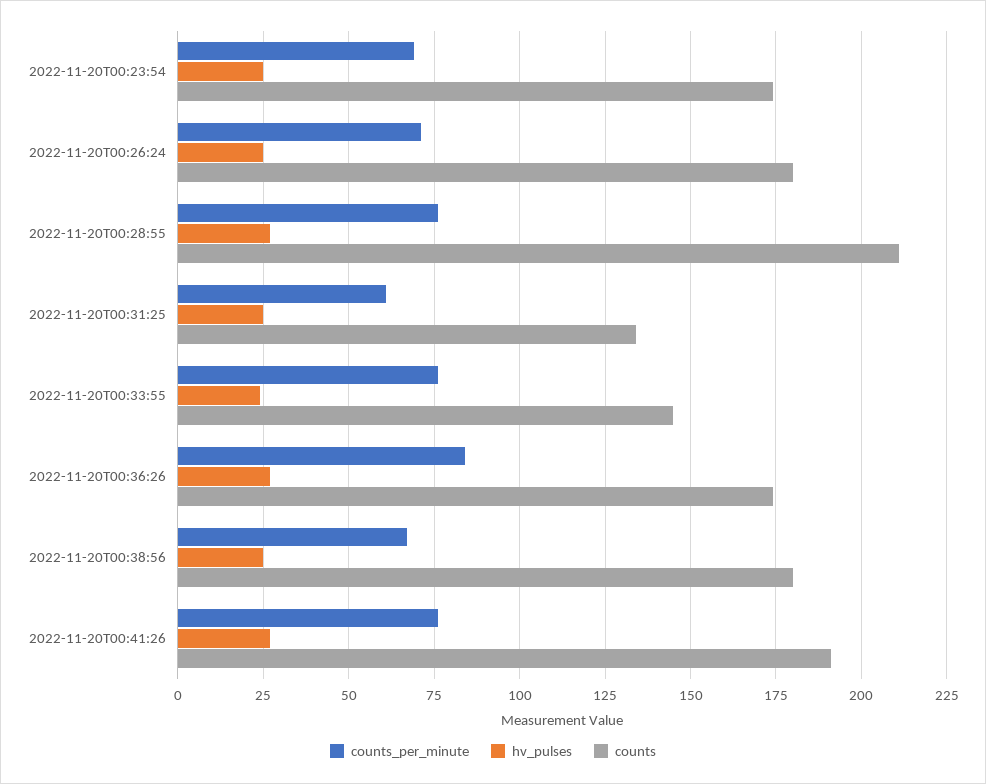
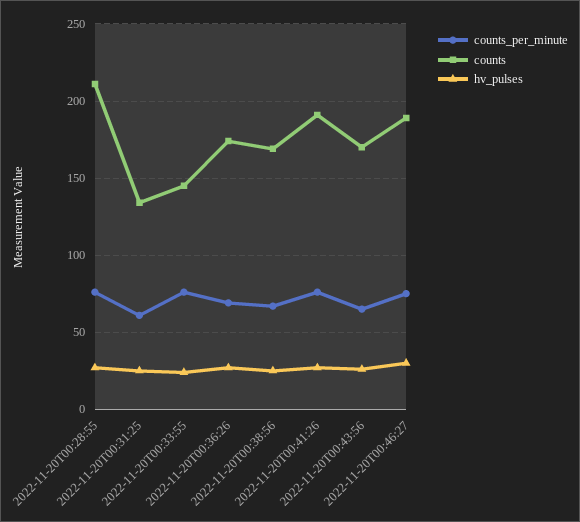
counts_per_minute, 2022-11-20T00:23:54: 70 -> none
hv_pulses, 2022-11-20T00:23:54: 25 -> none
counts, 2022-11-20T00:23:54: 175 -> none
counts_per_minute, 2022-11-20T00:26:24: 70 -> none
hv_pulses, 2022-11-20T00:26:24: 25 -> none
counts, 2022-11-20T00:26:24: 180 -> none
counts_per_minute, 2022-11-20T00:36:26: 85 -> 70
counts, 2022-11-20T00:38:56: 180 -> 170
counts_per_minute, 2022-11-20T00:43:56: none -> 65
counts, 2022-11-20T00:43:56: none -> 170
hv_pulses, 2022-11-20T00:43:56: none -> 25
counts_per_minute, 2022-11-20T00:46:27: none -> 75
counts, 2022-11-20T00:46:27: none -> 190
hv_pulses, 2022-11-20T00:46:27: none -> 30

